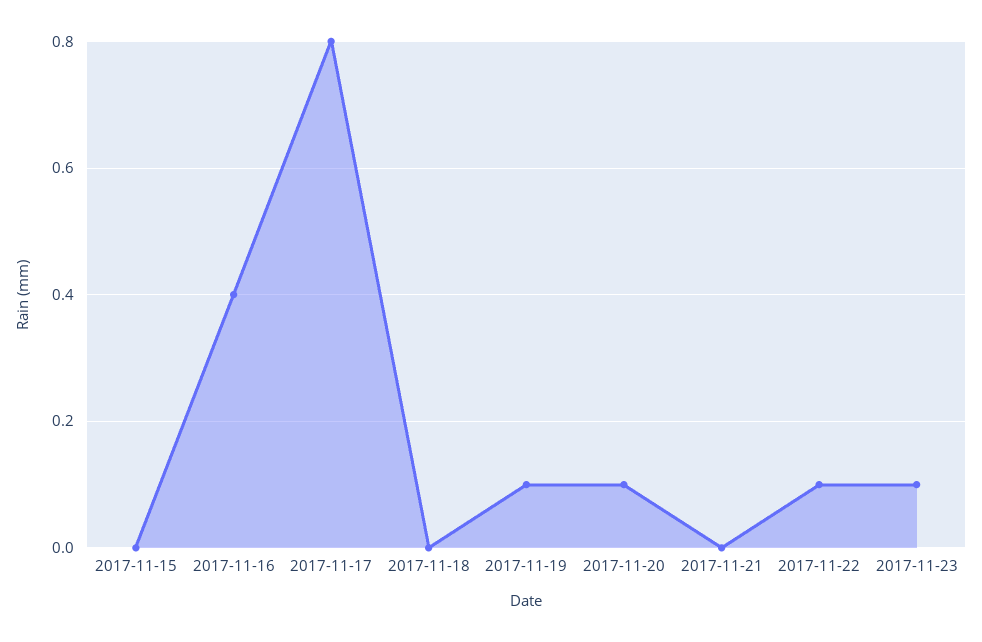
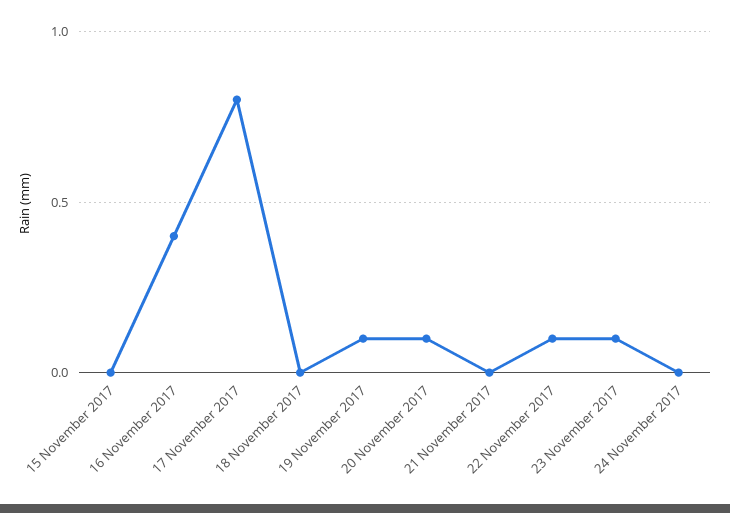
24 November 2017: none -> 0

